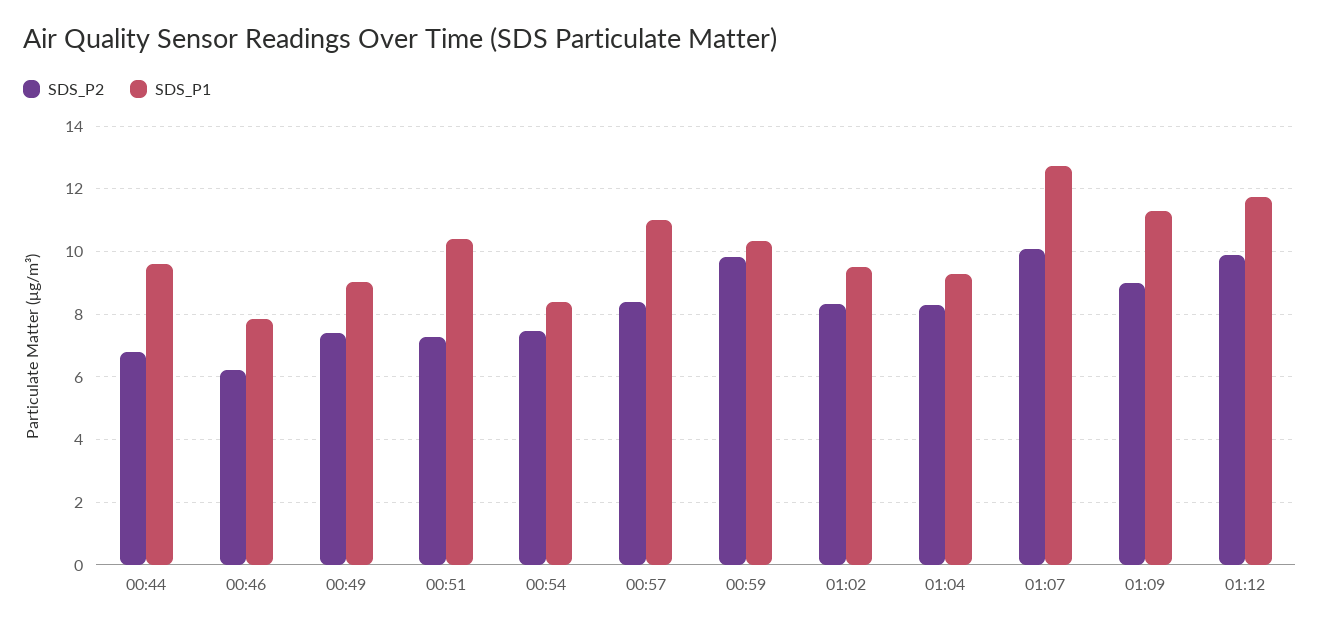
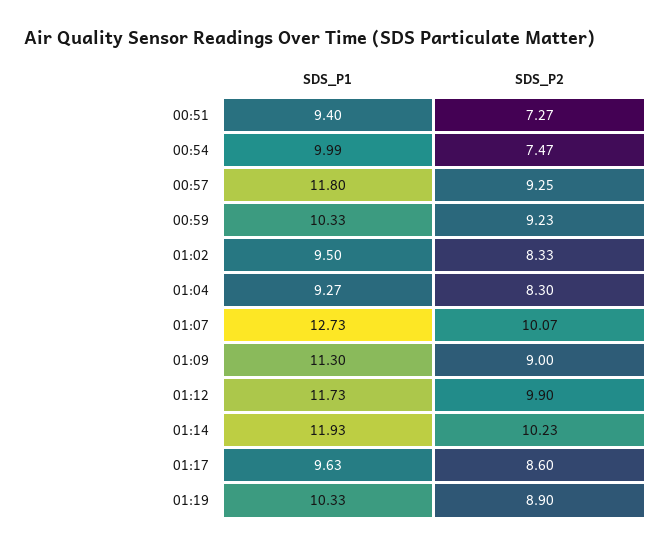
SDS_P2, 00:44: 6.8 -> none
SDS_P1, 00:44: 9.6 -> none
SDS_P2, 00:46: 6.2 -> none
SDS_P1, 00:46: 7.8 -> none
SDS_P2, 00:49: 7.4 -> none
SDS_P1, 00:49: 9 -> none
SDS_P1, 00:51: 10.4 -> 9.4
SDS_P1, 00:54: 8.4 -> 9.99
SDS_P2, 00:57: 8.4 -> 9.25
SDS_P1, 00:57: 11 -> 11.8
SDS_P2, 00:59: 9.8 -> 9.23
SDS_P1, 01:14: none -> 11.93
SDS_P2, 01:14: none -> 10.23
SDS_P1, 01:17: none -> 9.63
SDS_P2, 01:17: none -> 8.6
SDS_P1, 01:19: none -> 10.33
SDS_P2, 01:19: none -> 8.9

